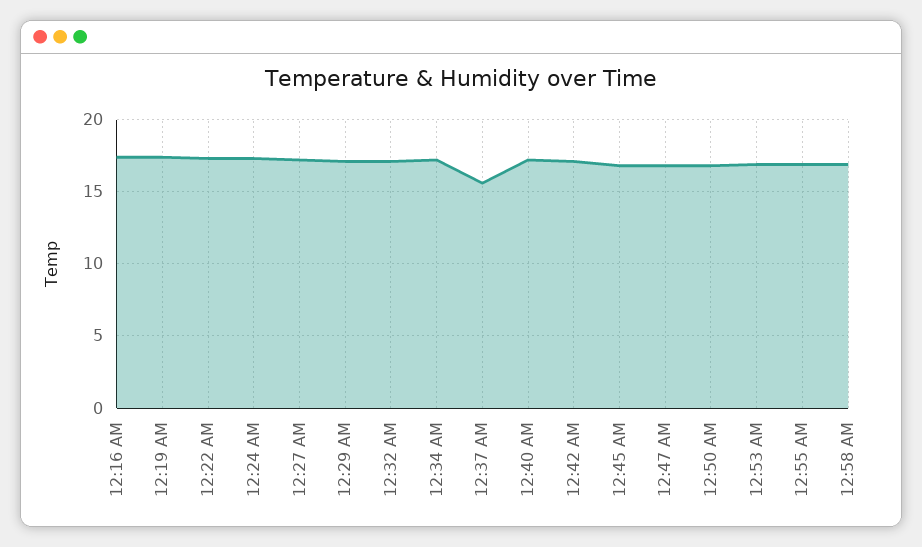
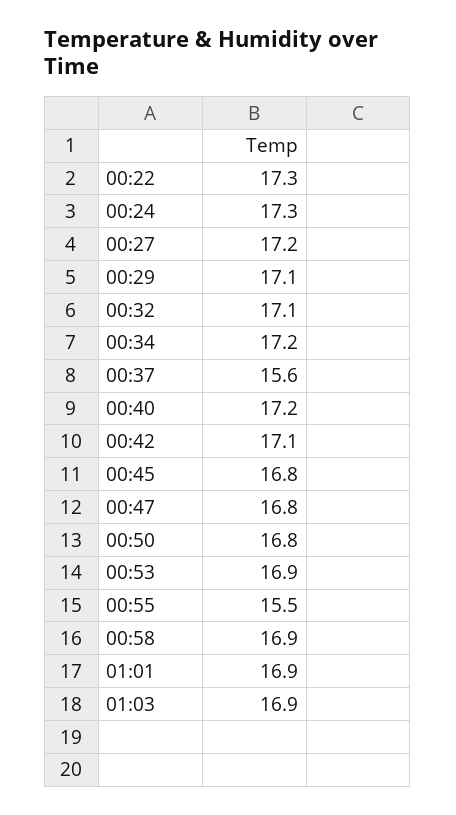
12:16 AM: 17.5 -> none
12:19 AM: 17.5 -> none
12:55 AM: 17 -> 15.5
01:01: none -> 16.9
01:03: none -> 16.9

